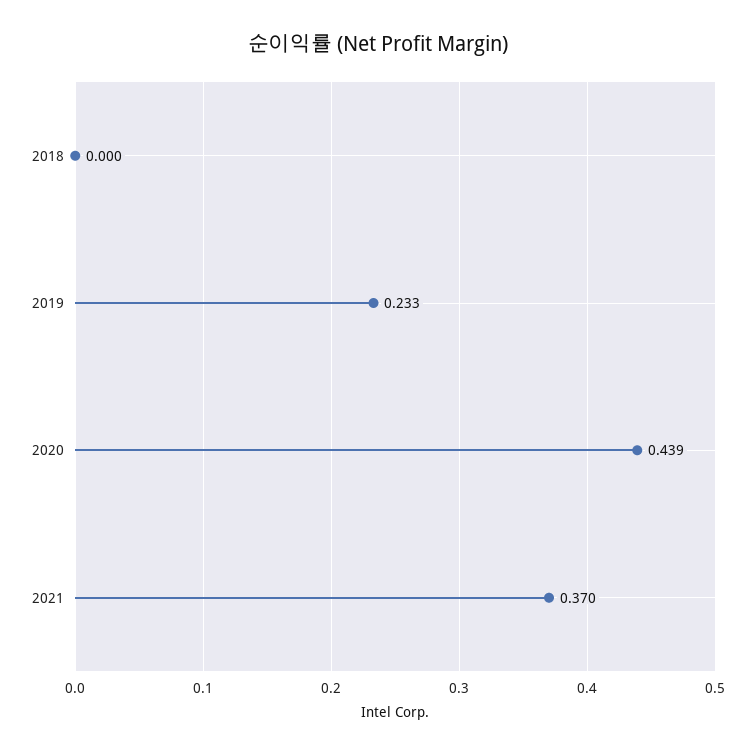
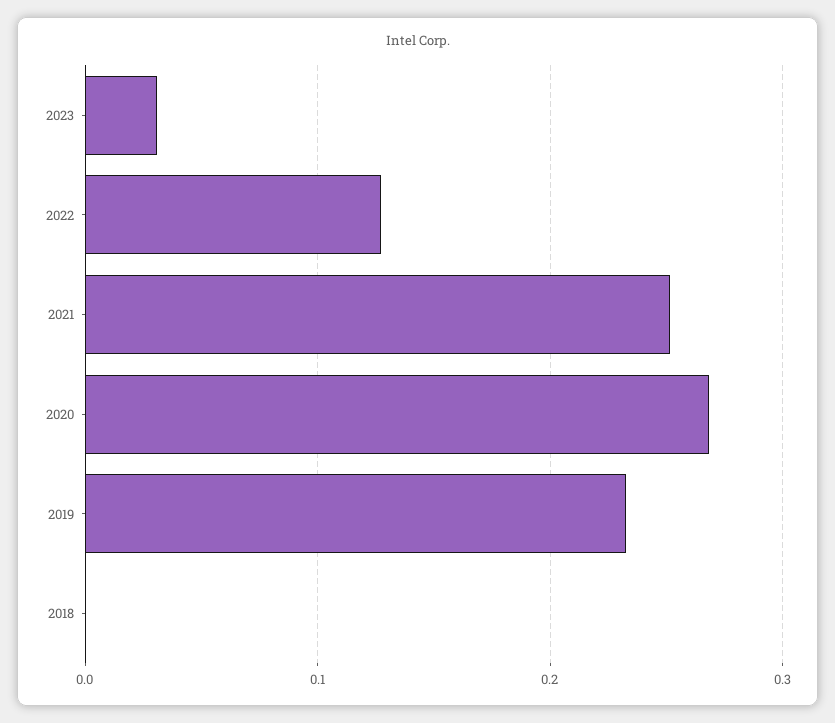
2020: 0.439 -> 0.27
2021: 0.37 -> 0.25
2023: none -> 0.03
2022: none -> 0.13

